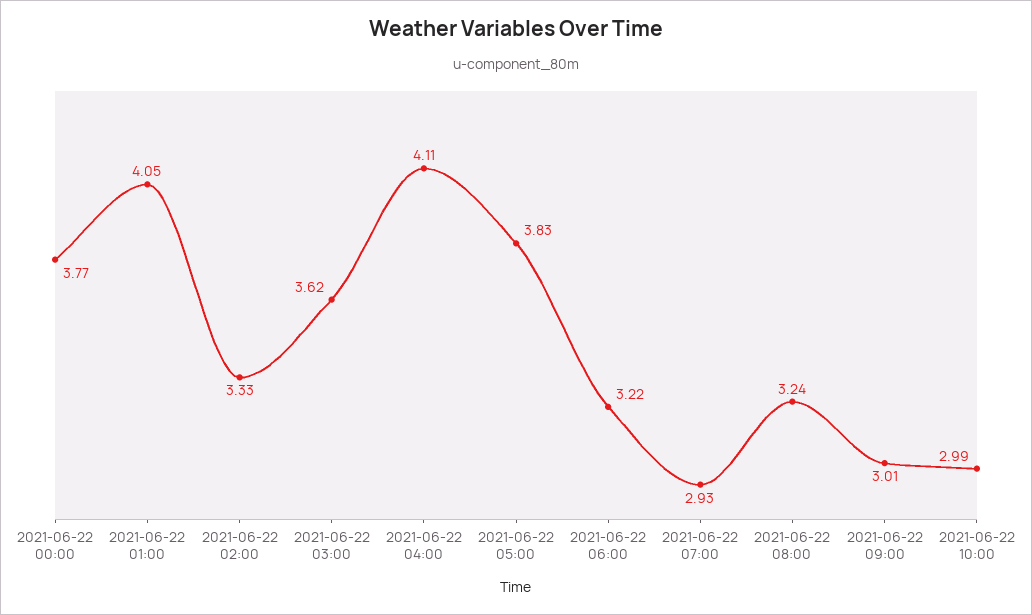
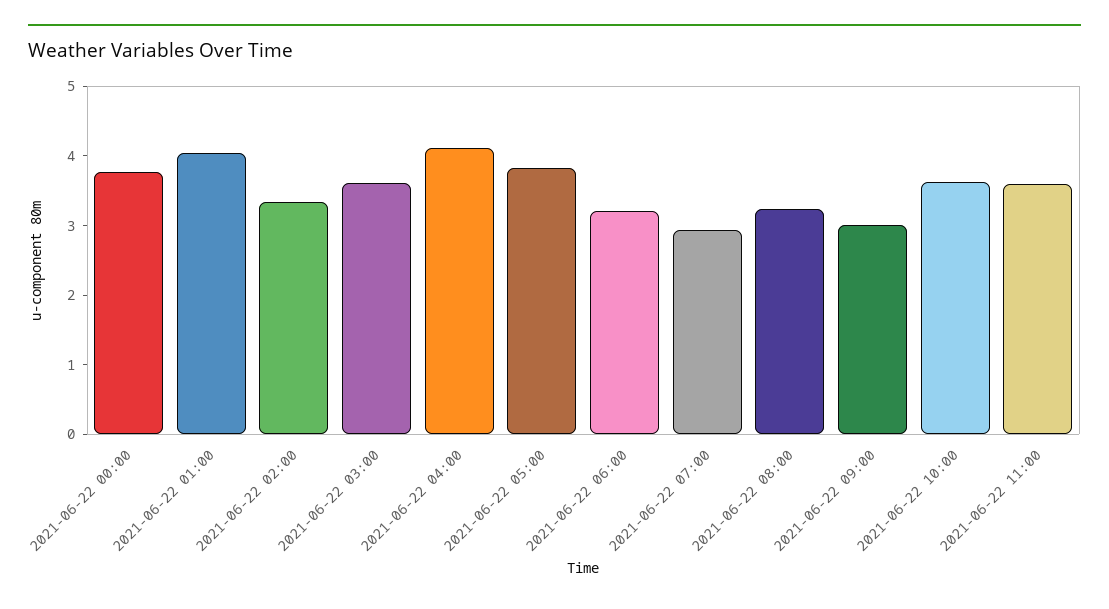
2021-06-22 10:00: 2.99 -> 3.6
2021-06-22 11:00: none -> 3.6

